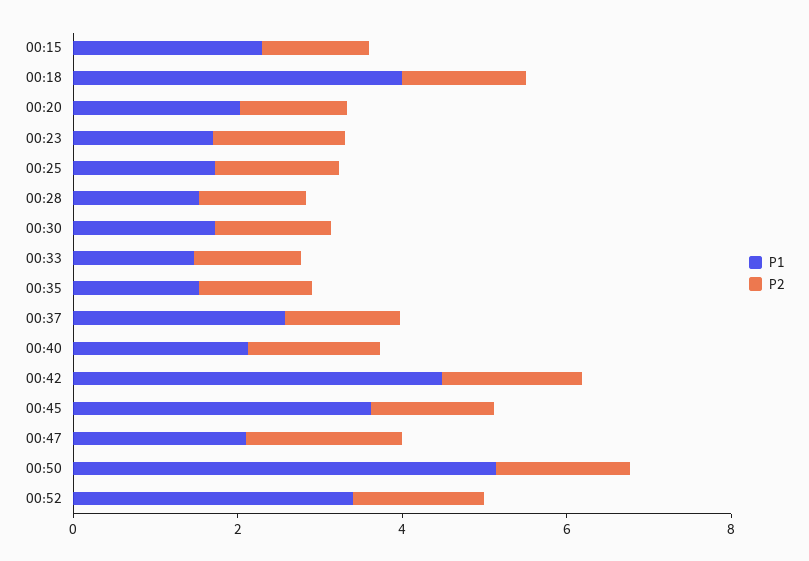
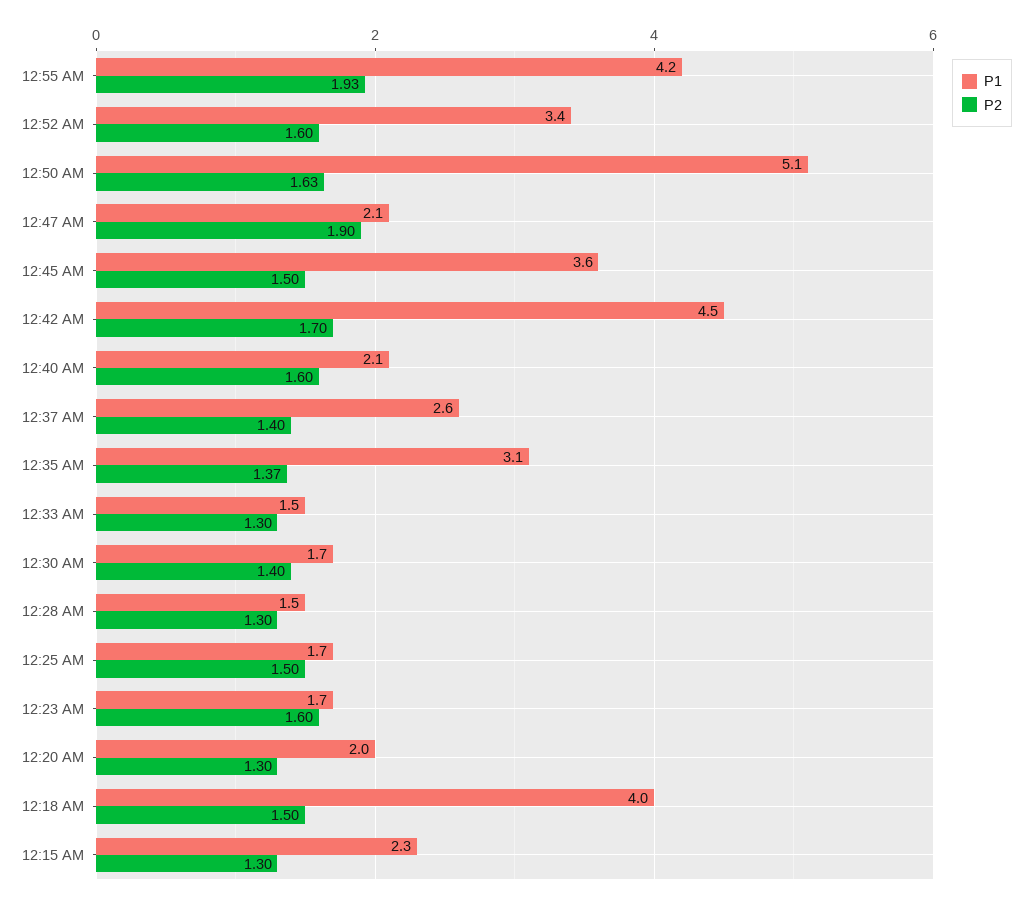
P1, 00:35: 1.5 -> 3.1
P1, 12:55 AM: none -> 4.2
P2, 12:55 AM: none -> 1.93

